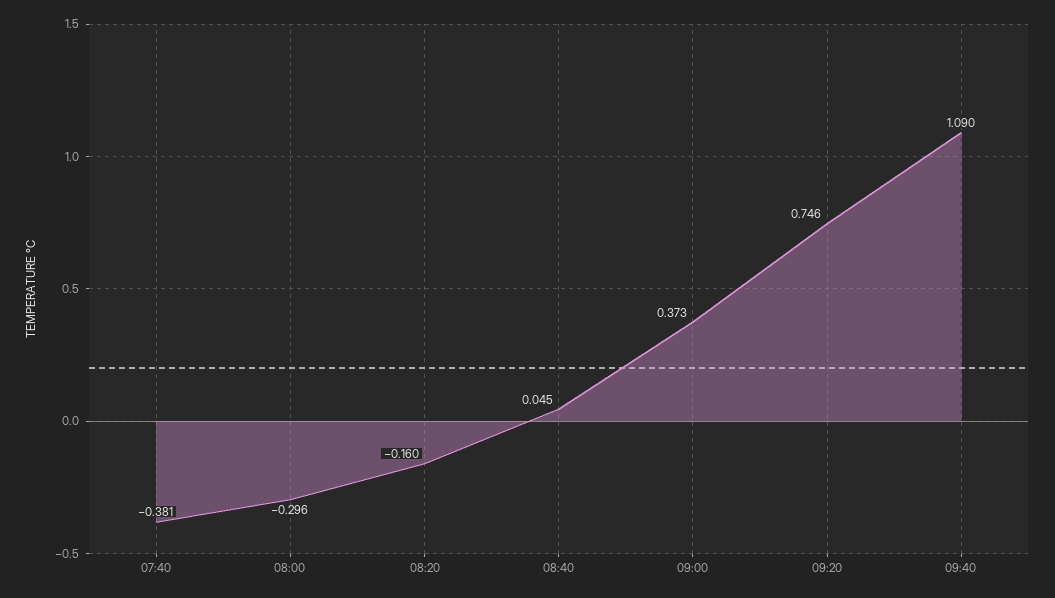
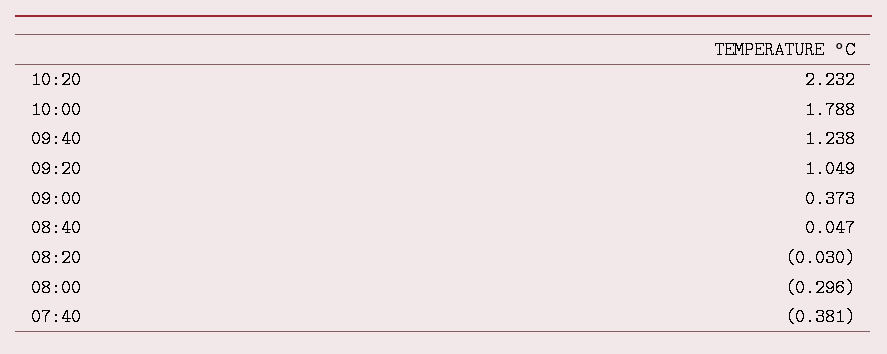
08:20: -0.16 -> -0.03
08:40: 0.045 -> 0.047
09:20: 0.746 -> 1.049
09:40: 1.09 -> 1.238
10:20: none -> 2.232
10:00: none -> 1.788

